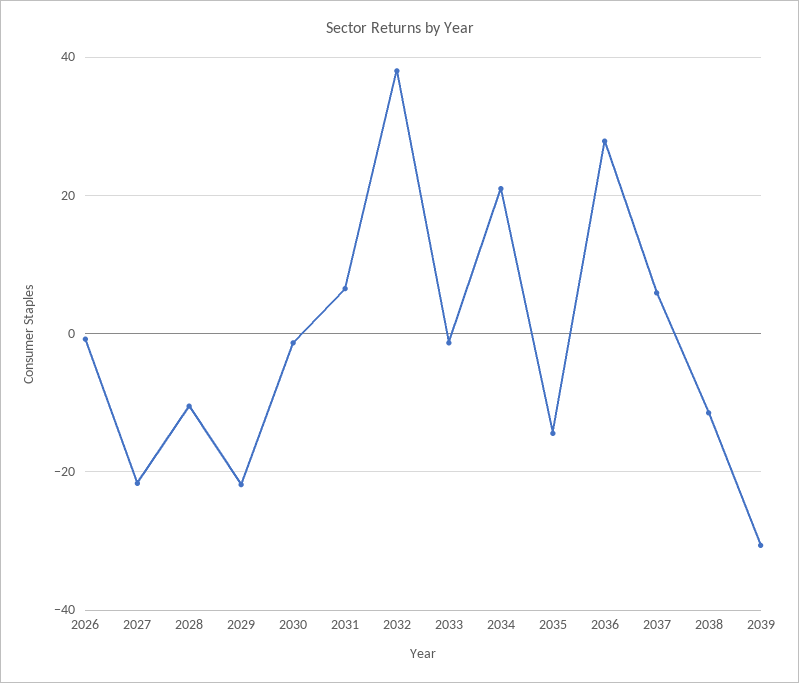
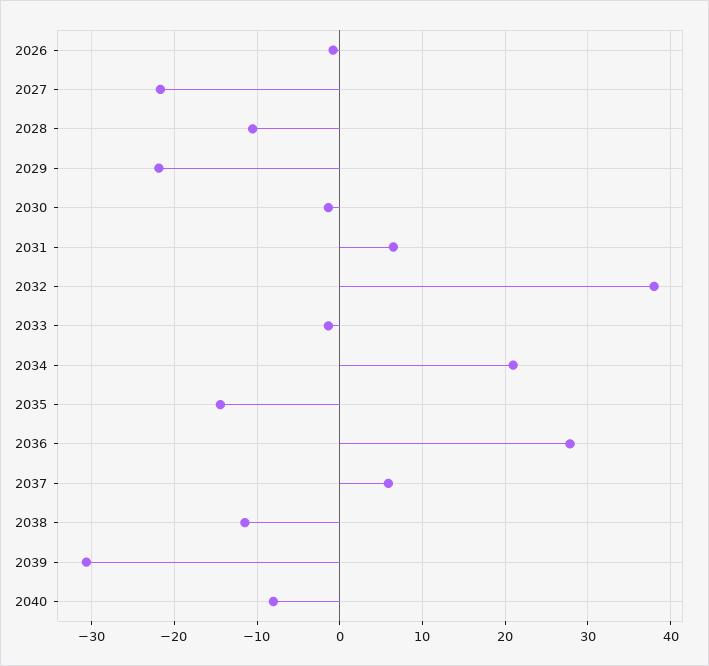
2040: none -> -8

